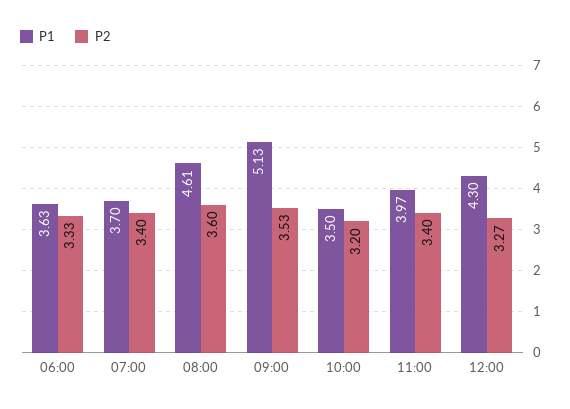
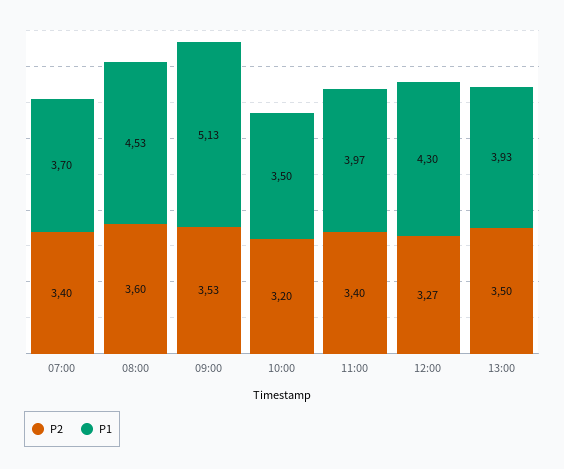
P1, 06:00: 3.63 -> none
P2, 06:00: 3.33 -> none
P1, 08:00: 4.61 -> 4.53
P2, 13:00: none -> 3.5
P1, 13:00: none -> 3.93

